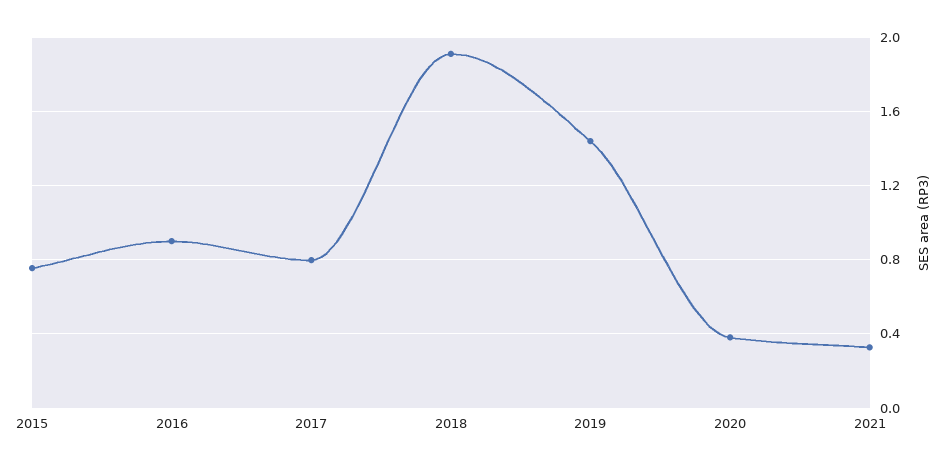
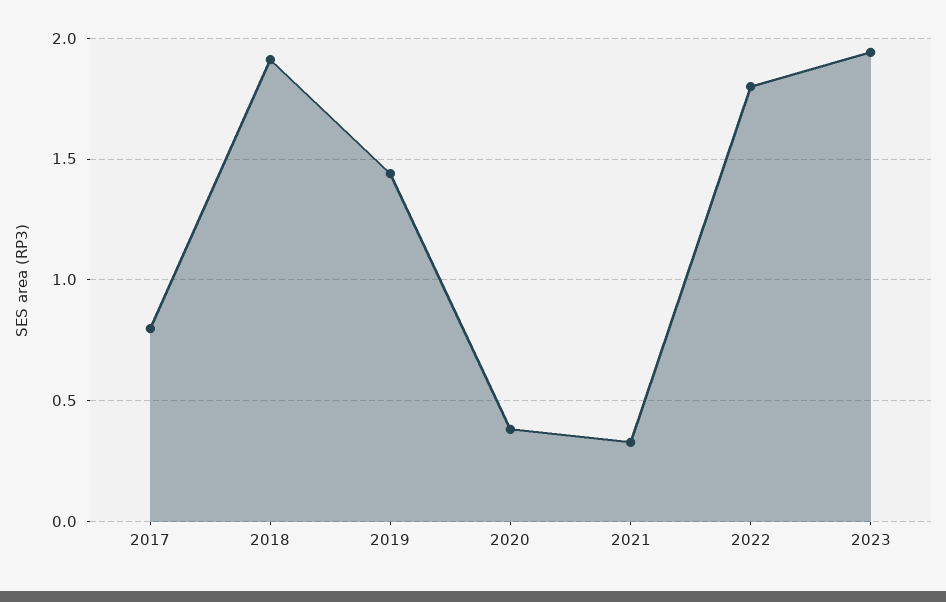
2015: 0.75 -> none
2016: 0.9 -> none
2022: none -> 1.8
2023: none -> 1.95

